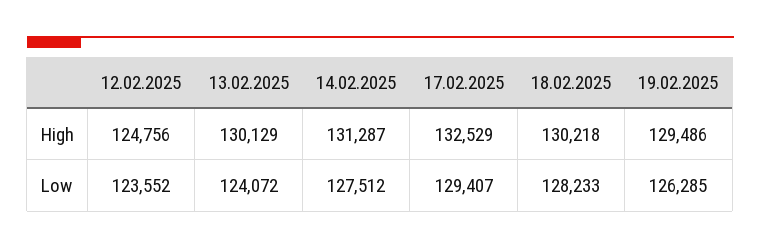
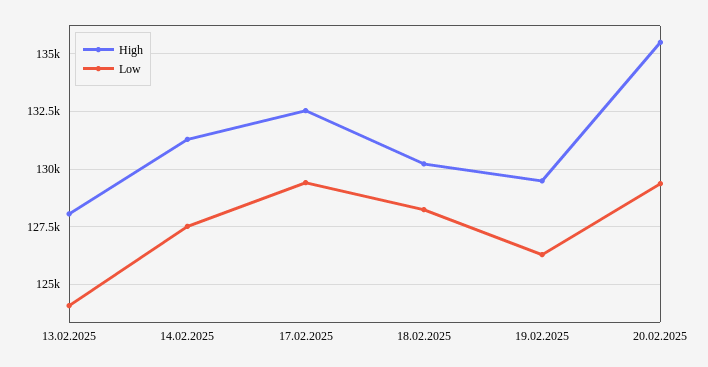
High, 12.02.2025: 124756 -> none
High, 13.02.2025: 130129 -> 128000
Low, 12.02.2025: 123552 -> none
High, 20.02.2025: none -> 135500
Low, 20.02.2025: none -> 129500

